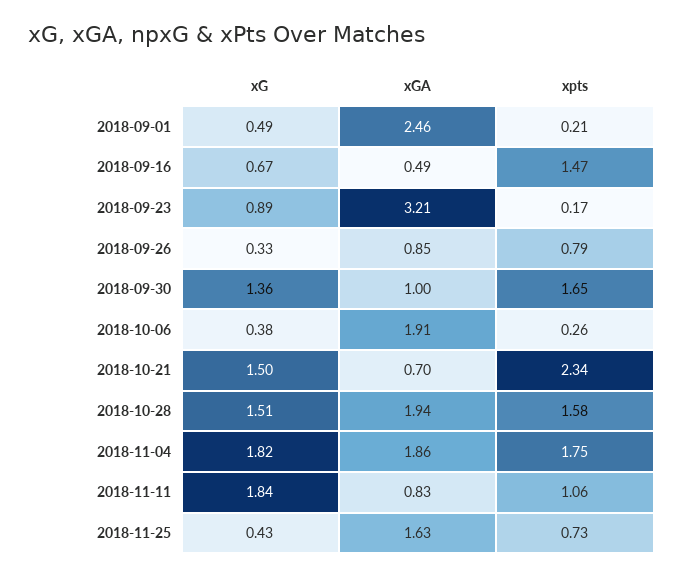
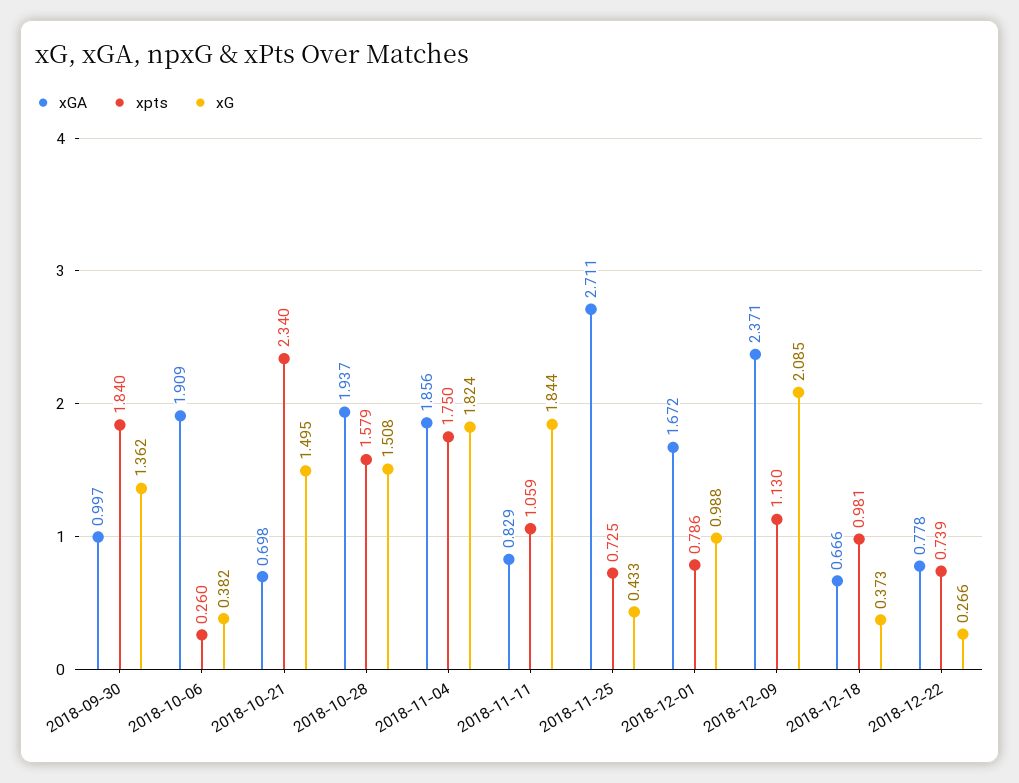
xG, 2018-09-01: 0.49 -> none
xGA, 2018-09-01: 2.46 -> none
xpts, 2018-09-01: 0.21 -> none
xG, 2018-09-16: 0.67 -> none
xGA, 2018-09-16: 0.49 -> none
xpts, 2018-09-16: 1.47 -> none
xG, 2018-09-23: 0.89 -> none
xGA, 2018-09-23: 3.21 -> none
xpts, 2018-09-23: 0.17 -> none
xG, 2018-09-26: 0.33 -> none
xGA, 2018-09-26: 0.85 -> none
xpts, 2018-09-26: 0.79 -> none
xpts, 2018-09-30: 1.65 -> 1.84
xGA, 2018-11-25: 1.63 -> 2.711
xGA, 2018-12-01: none -> 1.672
xpts, 2018-12-01: none -> 0.786
xG, 2018-12-01: none -> 0.988
xGA, 2018-12-09: none -> 2.371
xpts, 2018-12-09: none -> 1.13
xG, 2018-12-09: none -> 2.085
xGA, 2018-12-18: none -> 0.666
xpts, 2018-12-18: none -> 0.981
xG, 2018-12-18: none -> 0.373
xGA, 2018-12-22: none -> 0.778
xpts, 2018-12-22: none -> 0.739
xG, 2018-12-22: none -> 0.266

